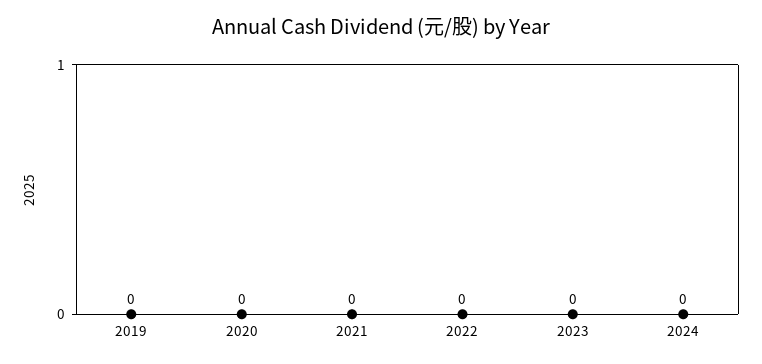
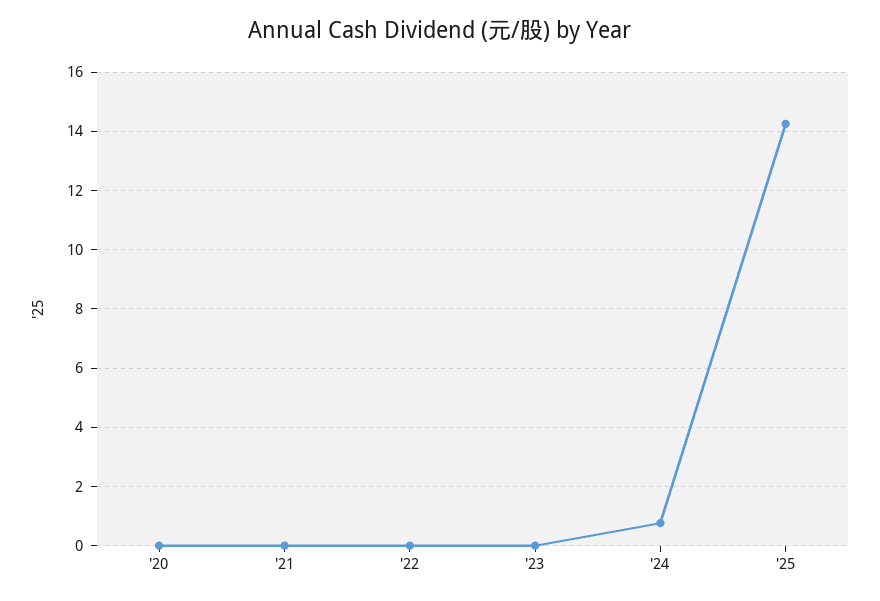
2019: 0 -> none
2024: 0 -> 0.75
'25: none -> 14.25

